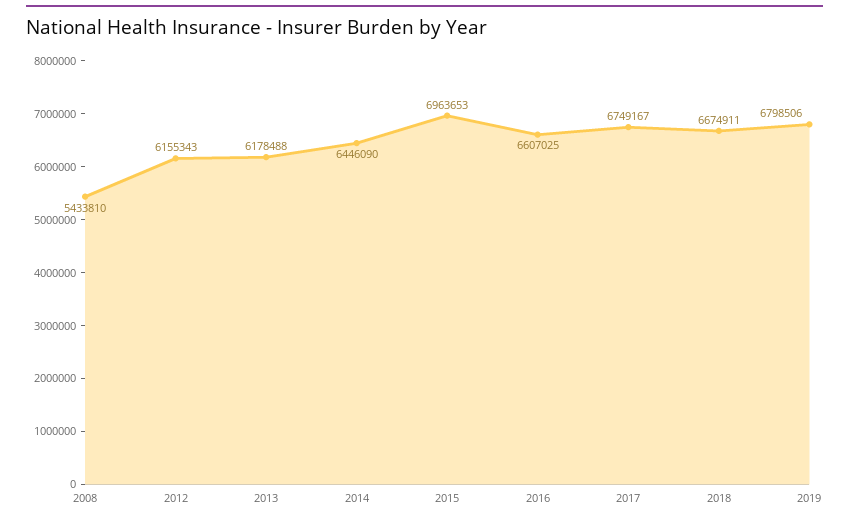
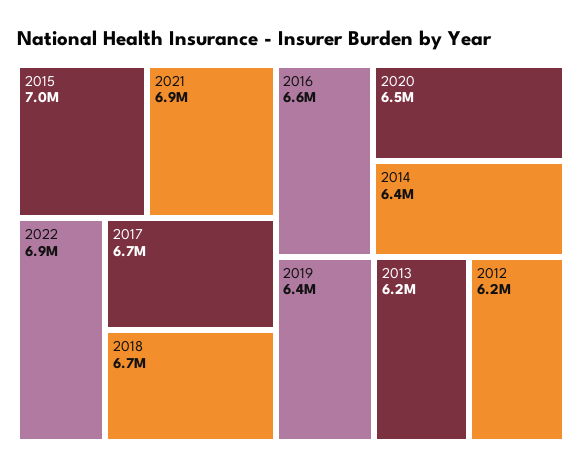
2008: 5433810 -> none
2019: 6798506 -> 6400000
2021: none -> 6900000
2022: none -> 6900000
2020: none -> 6500000

